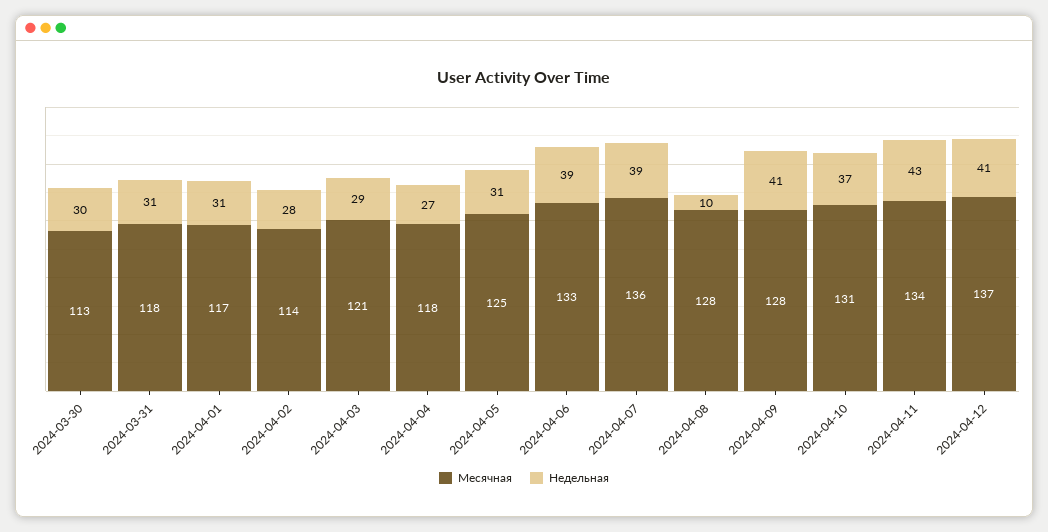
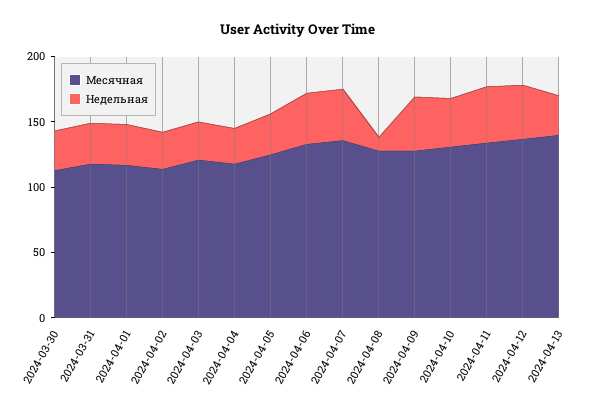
Месячная, 2024-04-13: none -> 140
Недельная, 2024-04-13: none -> 30

